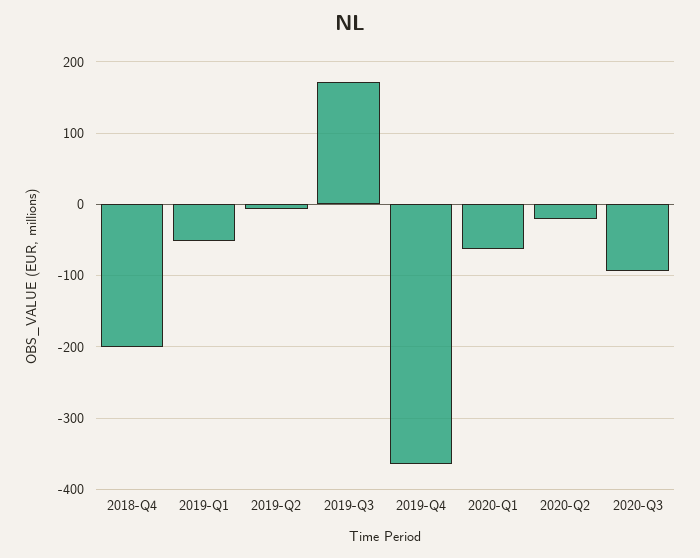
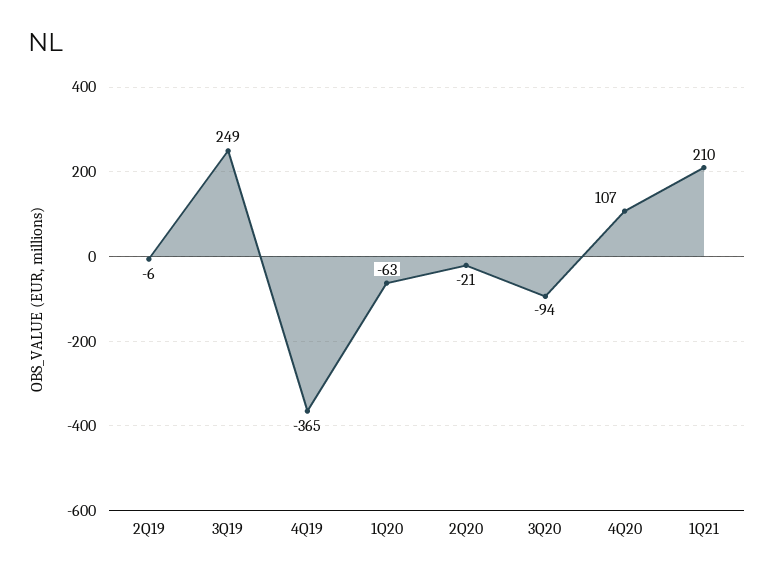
2018-Q4: -200 -> none
2019-Q1: -50 -> none
2019-Q3: 170 -> 249
4Q20: none -> 107
1Q21: none -> 210

